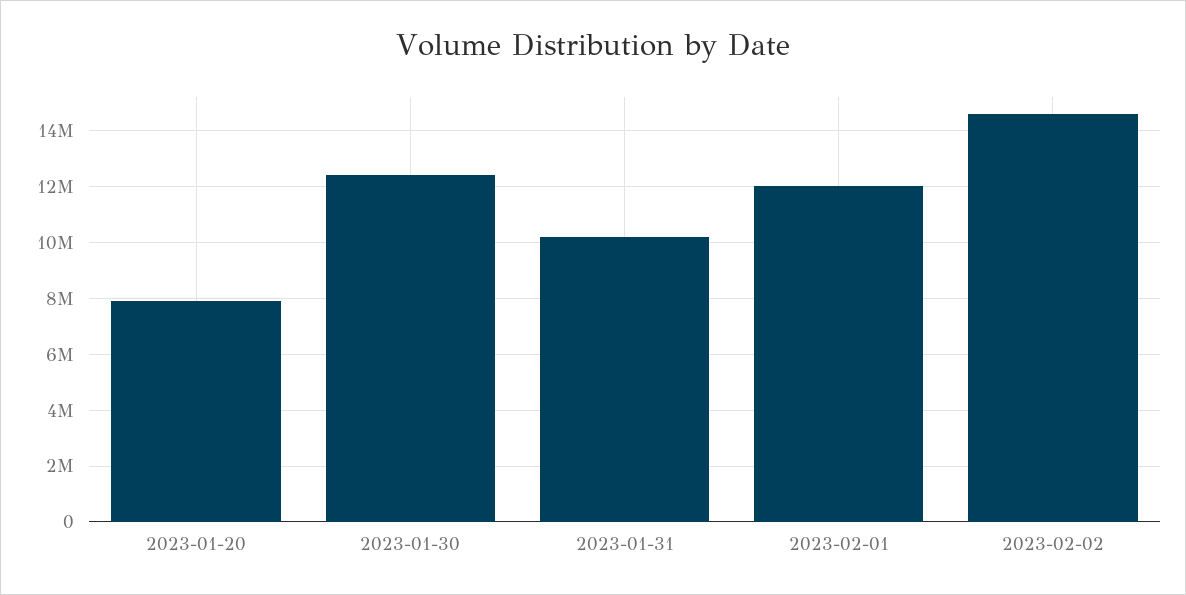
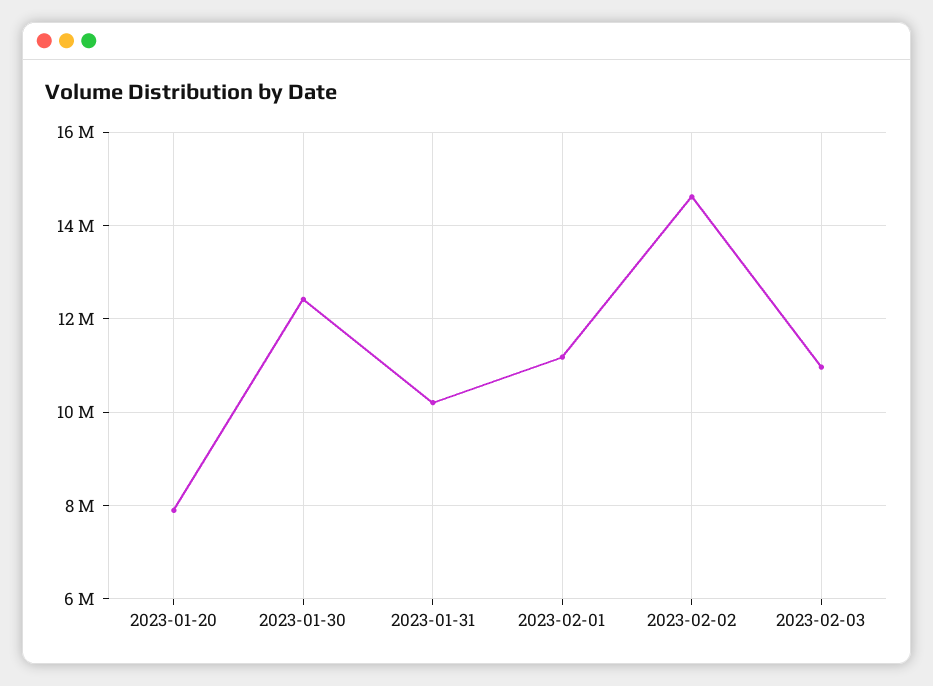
2023-02-01: 12000000 -> 11200000
2023-02-03: none -> 11000000

